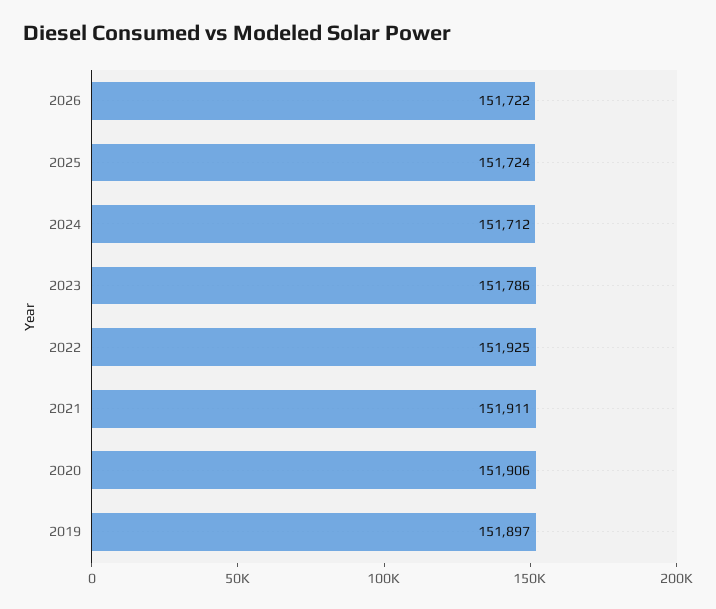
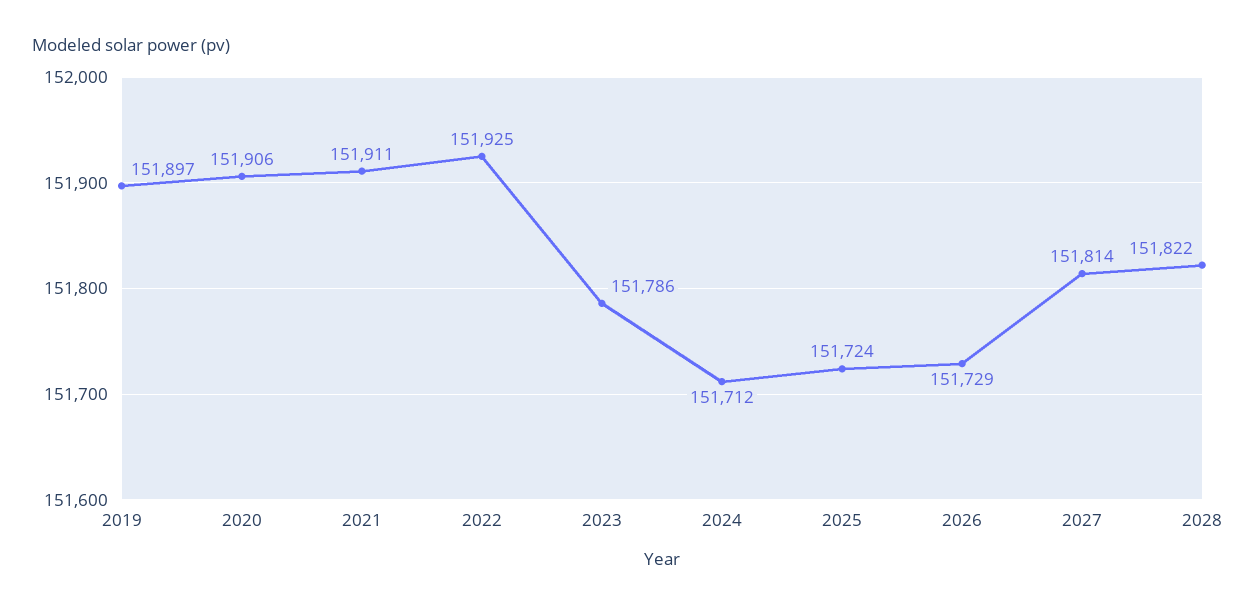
2026: 151722 -> 151729
2027: none -> 151814
2028: none -> 151822

